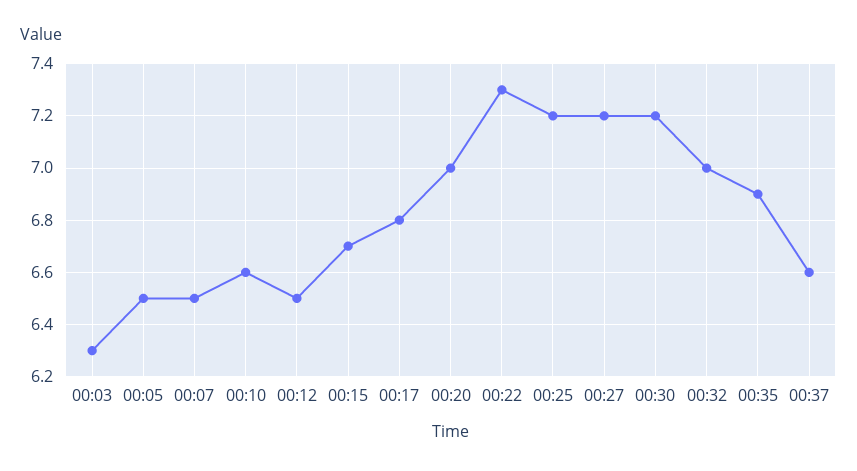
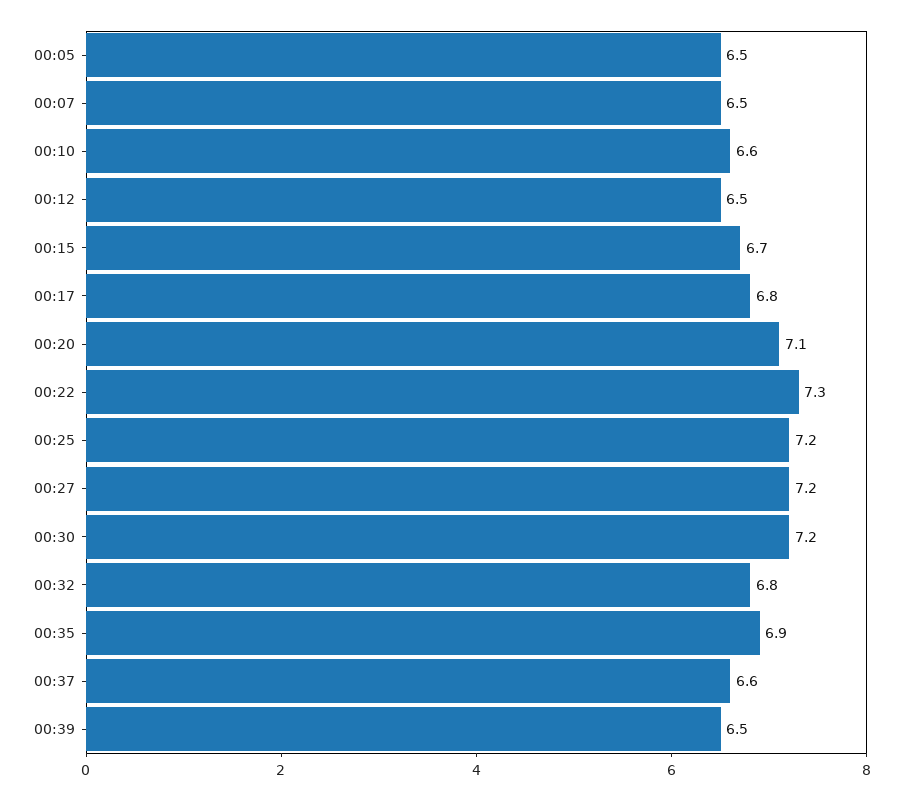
00:03: 6.3 -> none
00:20: 7 -> 7.1
00:32: 7 -> 6.8
00:39: none -> 6.5

